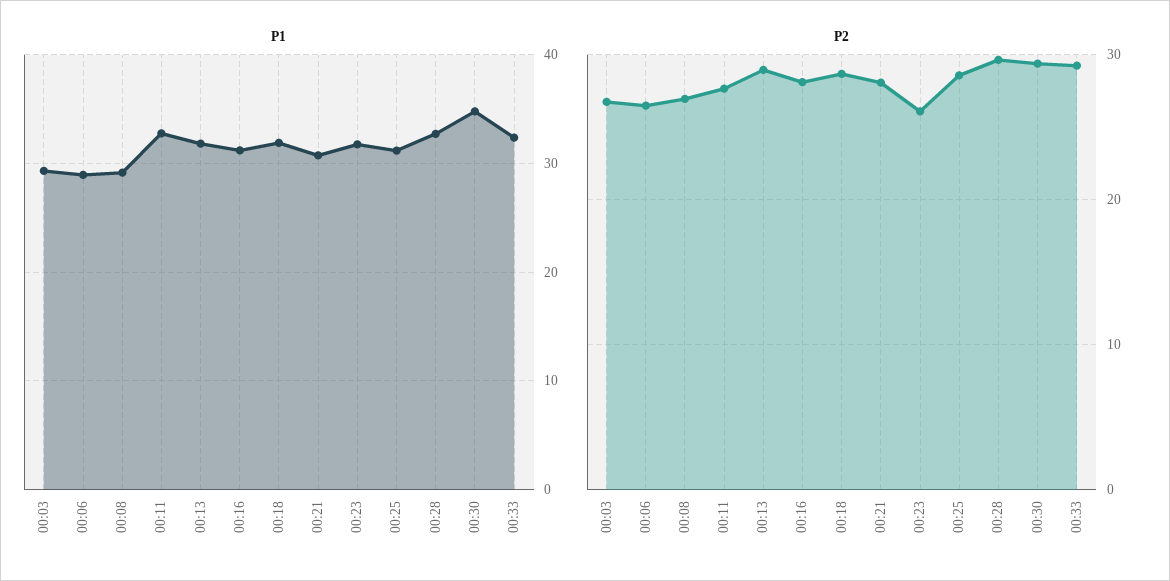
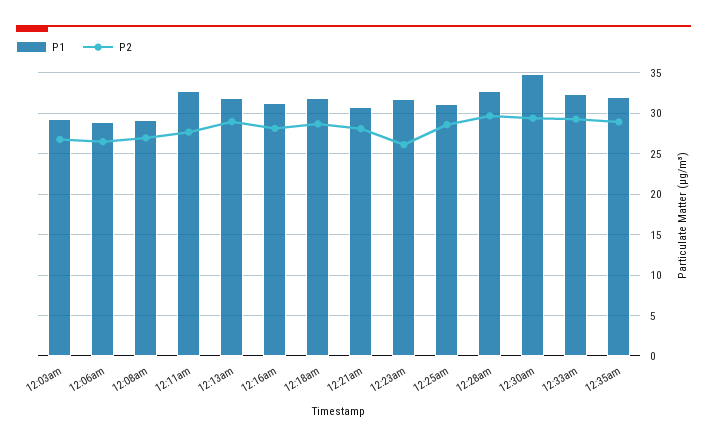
P1, 12:35am: none -> 32
P2, 12:35am: none -> 29

